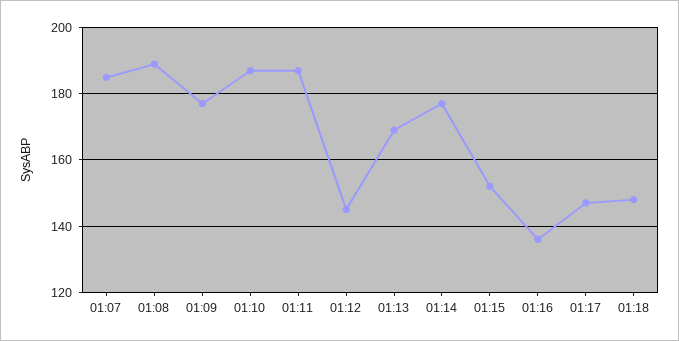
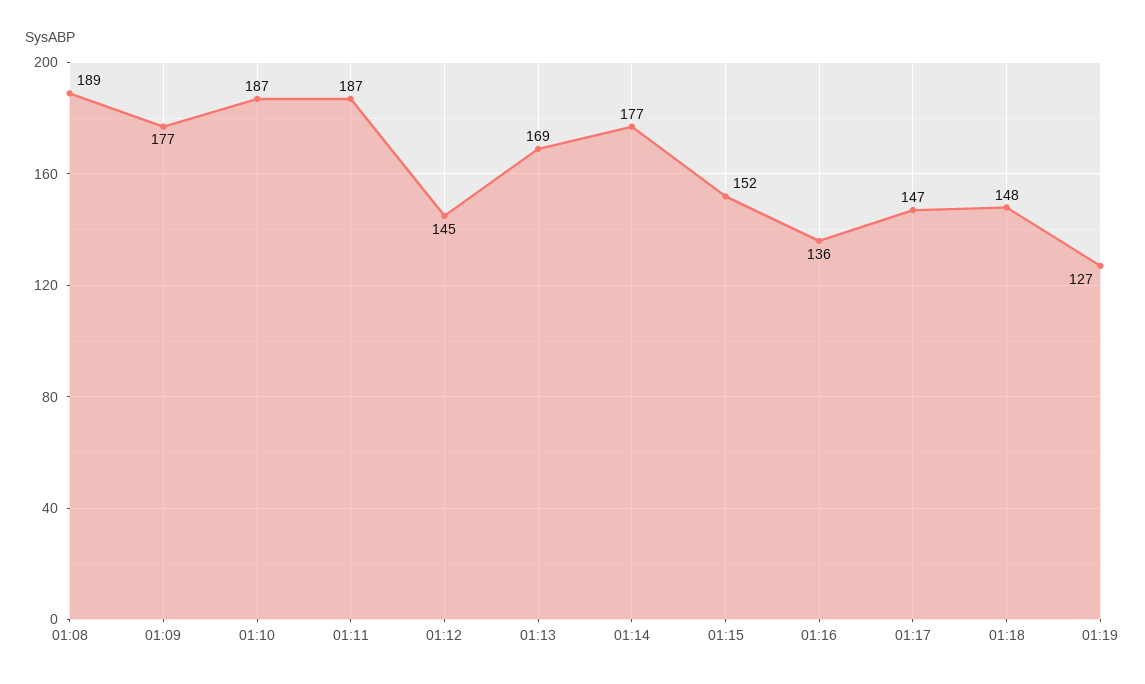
01:07: 185 -> none
01:19: none -> 127

